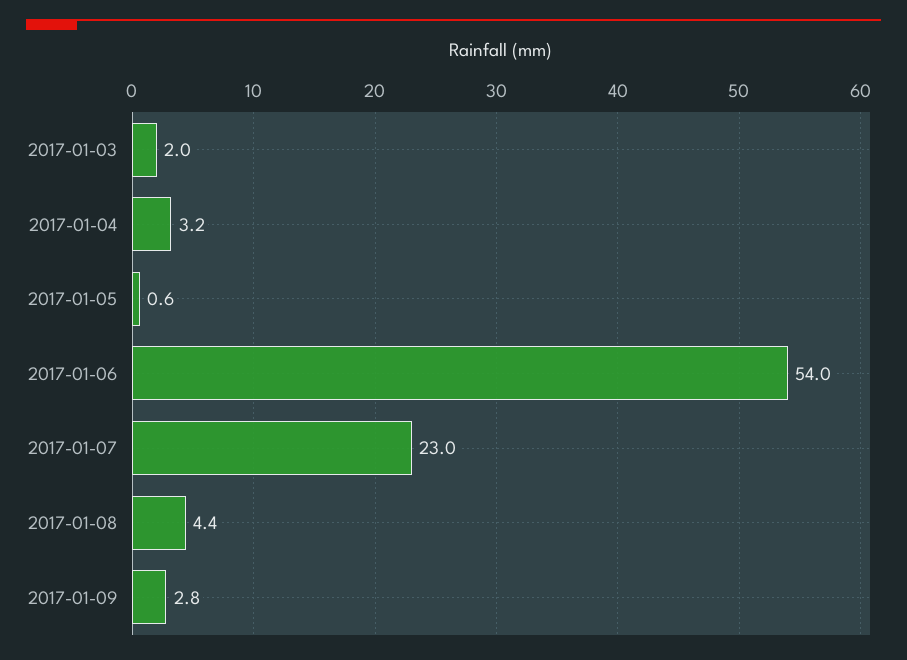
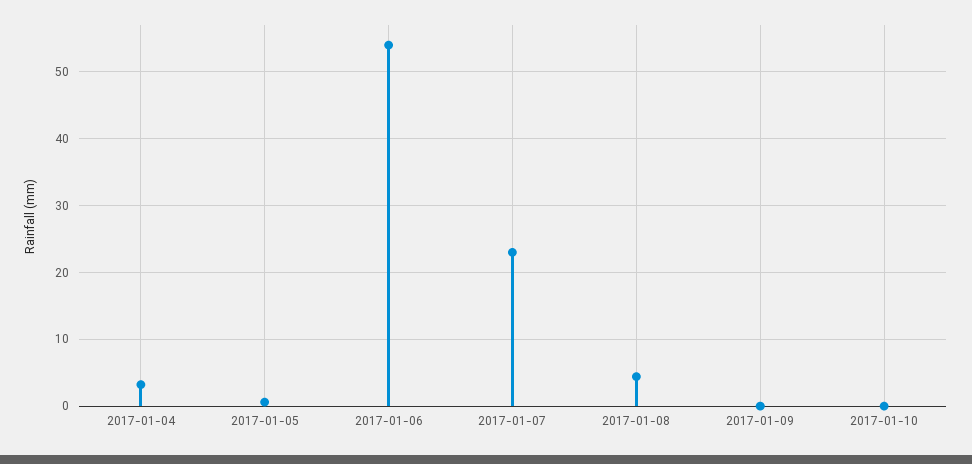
2017-01-03: 2 -> none
2017-01-09: 2.8 -> 0
2017-01-10: none -> 0

